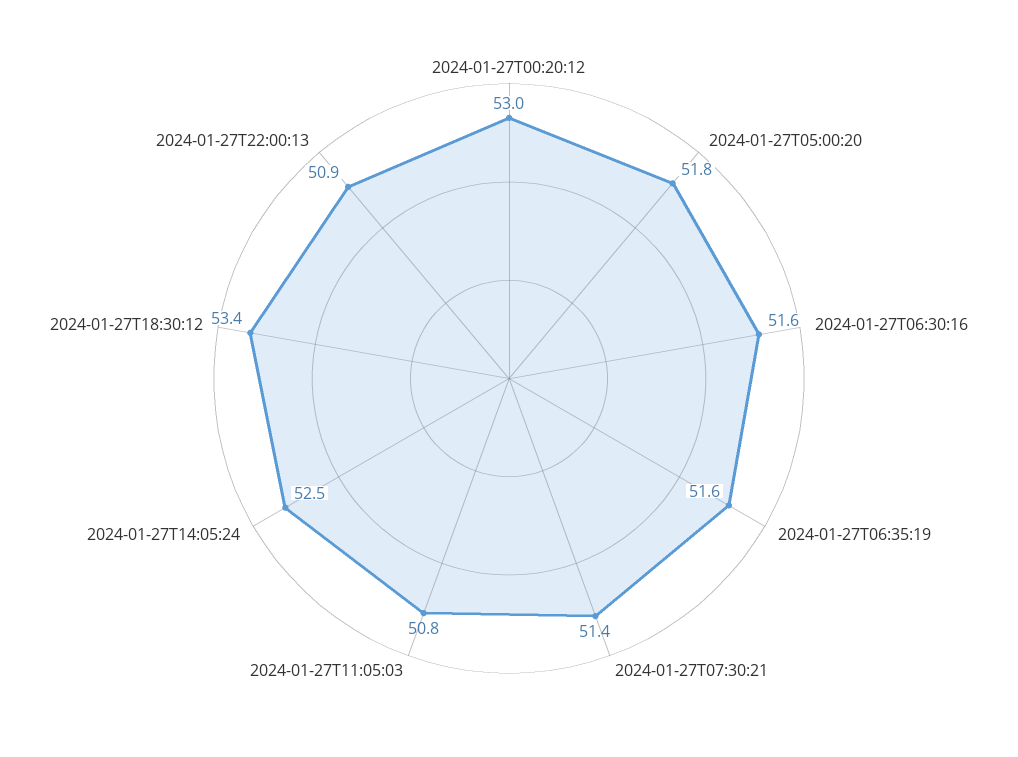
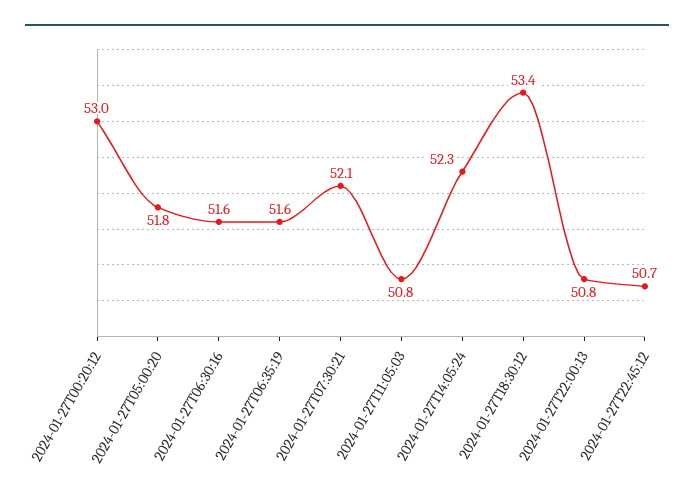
2024-01-27T07:30:21: 51.4 -> 52.1
2024-01-27T14:05:24: 52.5 -> 52.3
2024-01-27T22:00:13: 50.9 -> 50.8
2024-01-27T22:45:12: none -> 50.7

